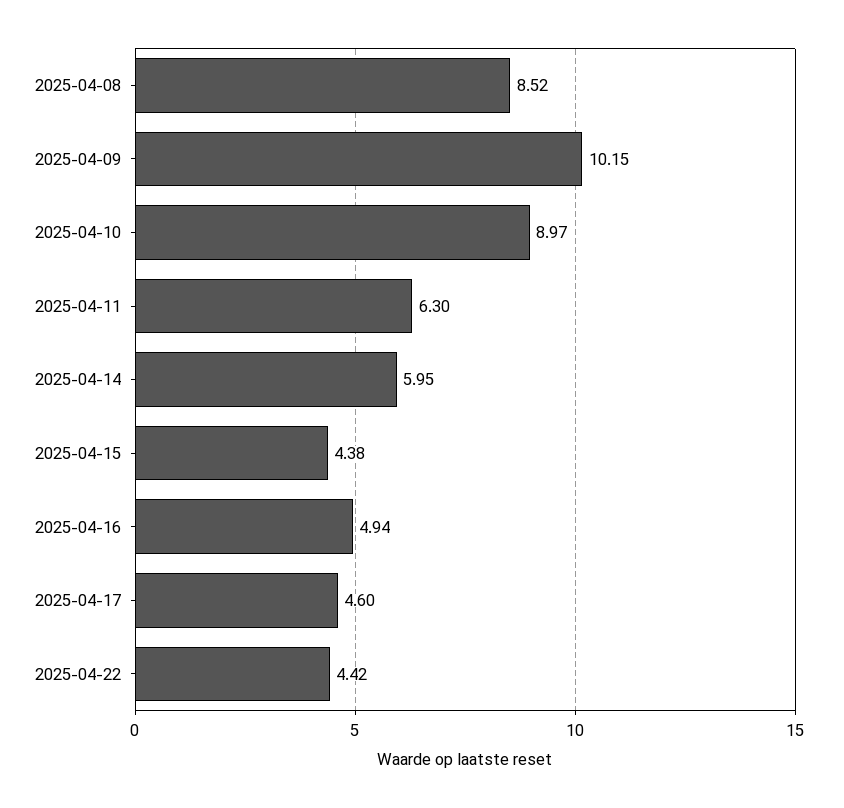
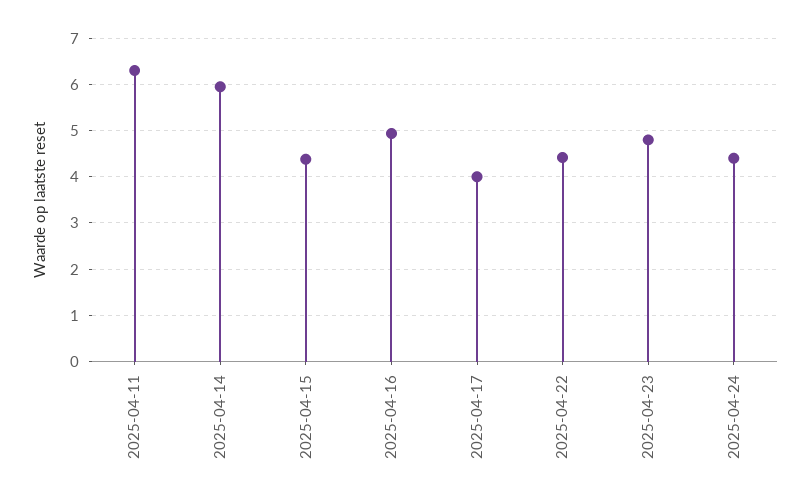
2025-04-08: 8.52 -> none
2025-04-09: 10.15 -> none
2025-04-10: 8.97 -> none
2025-04-17: 4.6 -> 4
2025-04-23: none -> 4.8
2025-04-24: none -> 4.4

